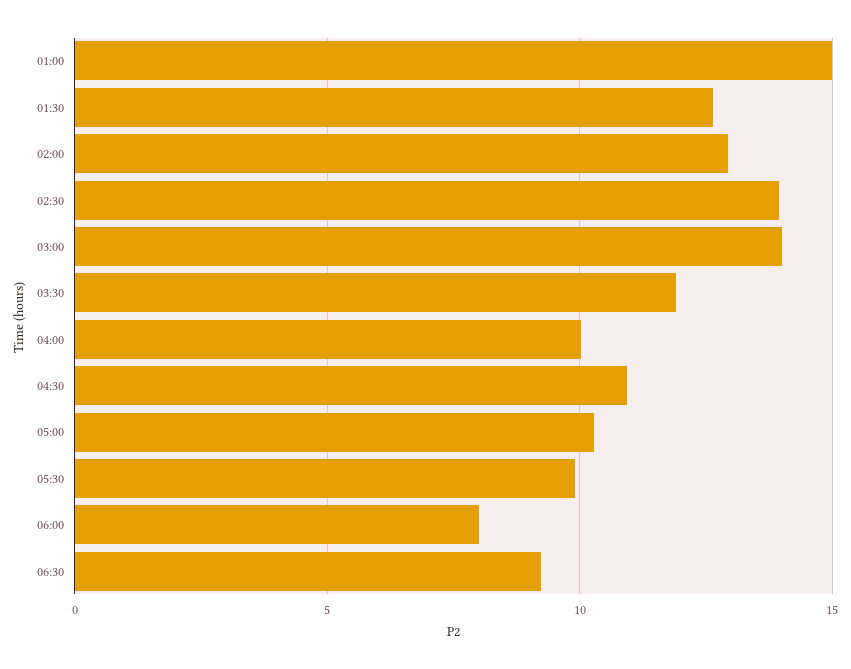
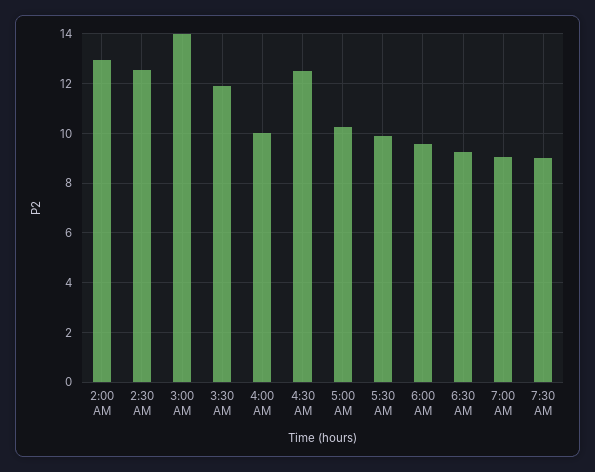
01:00: 15 -> none
01:30: 12.5 -> none
02:30: 14 -> 12.5
04:30: 11 -> 12.5
06:00: 8 -> 9.5
7:00 AM: none -> 9
7:30 AM: none -> 9

